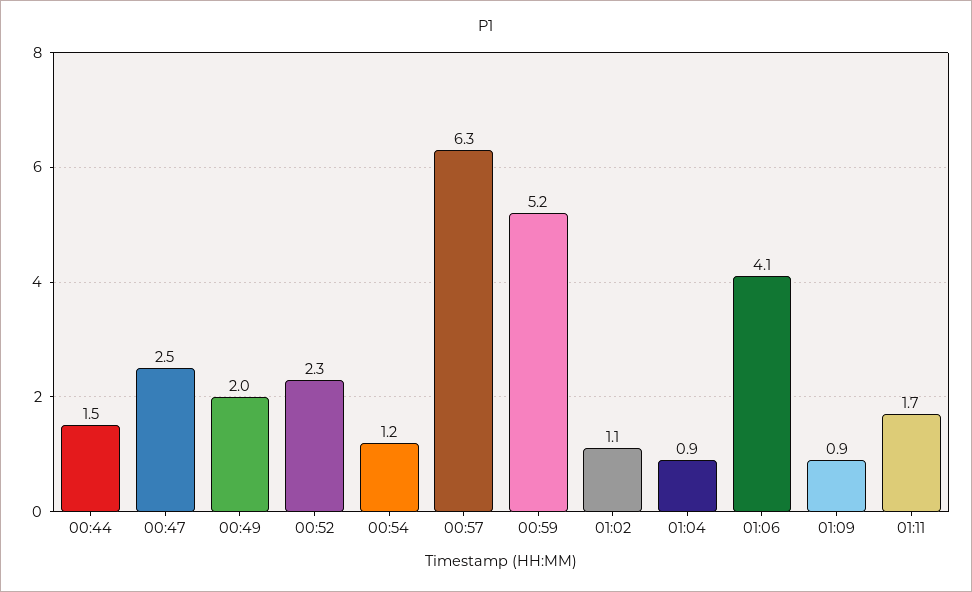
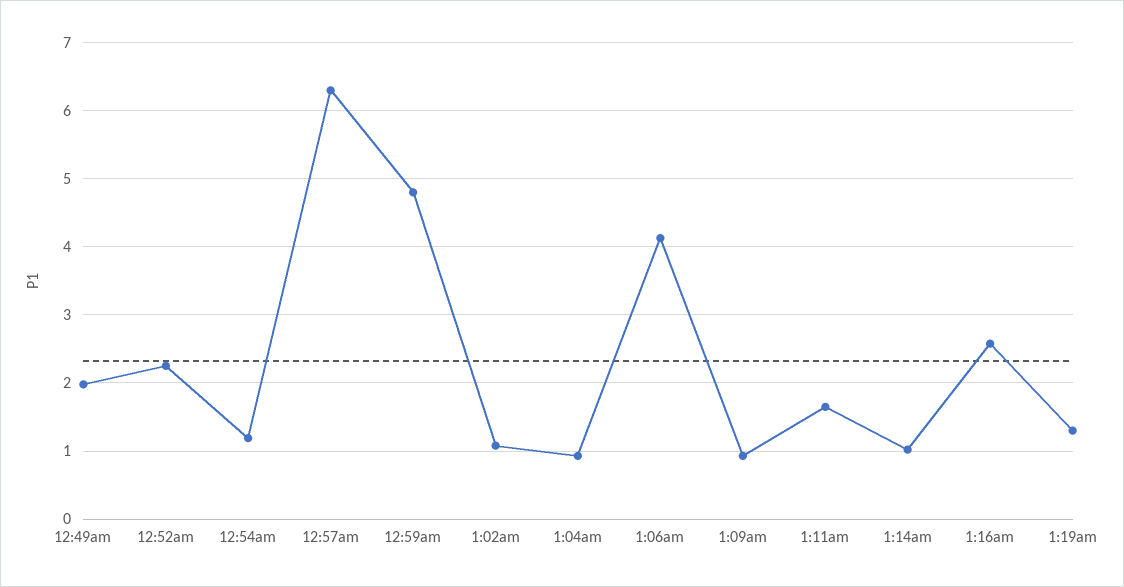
00:44: 1.5 -> none
00:47: 2.5 -> none
00:59: 5.2 -> 4.8
1:14am: none -> 1
1:16am: none -> 2.6
1:19am: none -> 1.3

